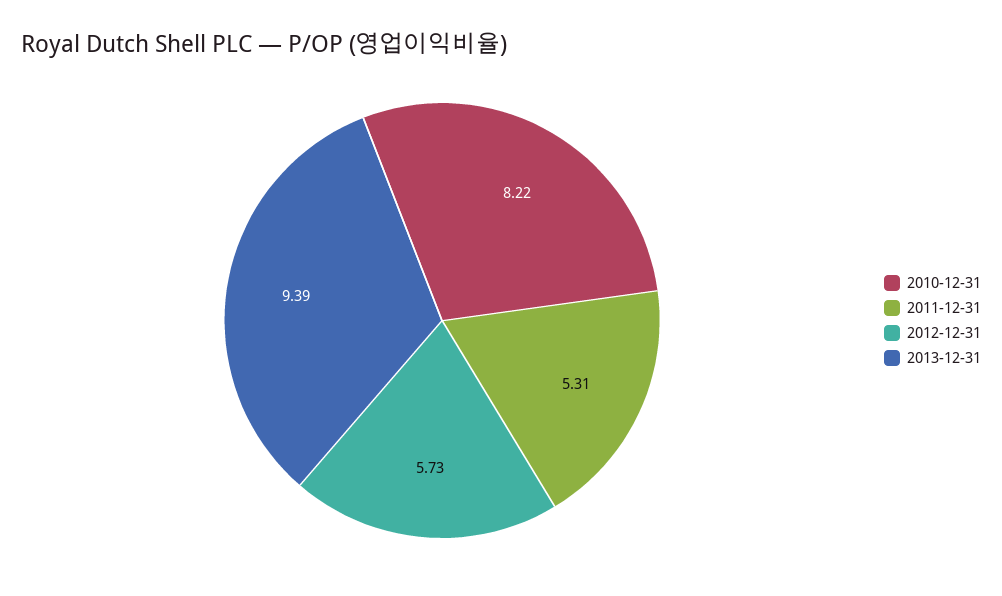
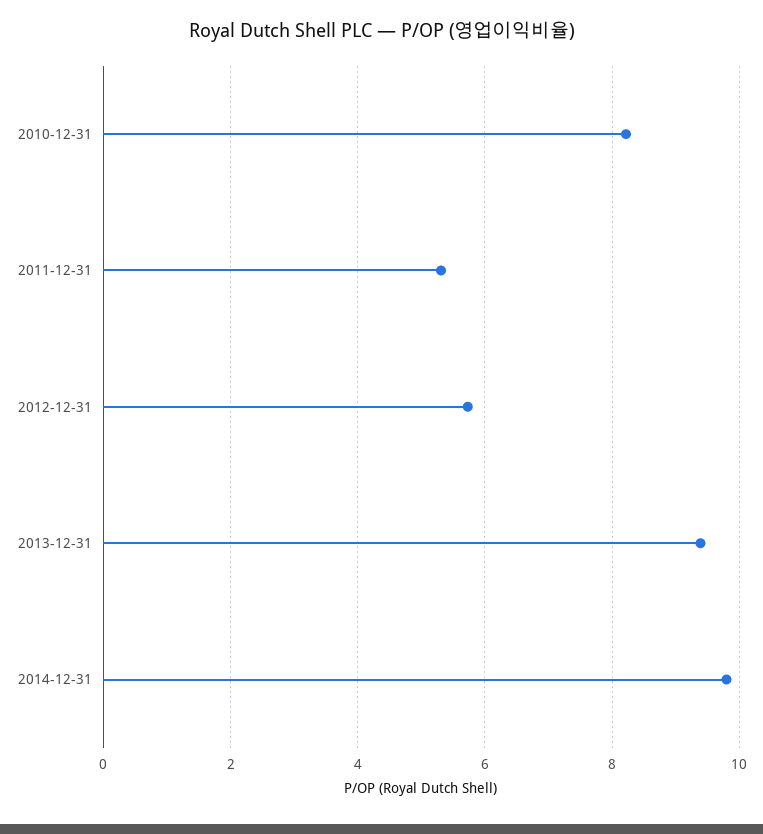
2014-12-31: none -> 9.8

